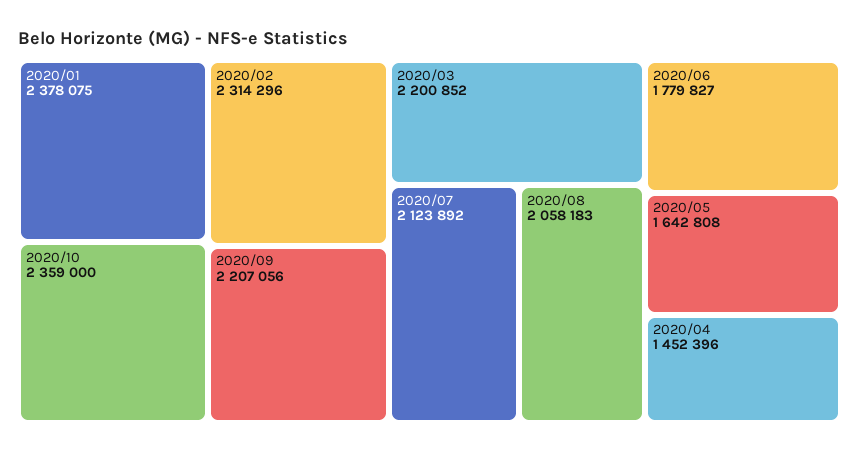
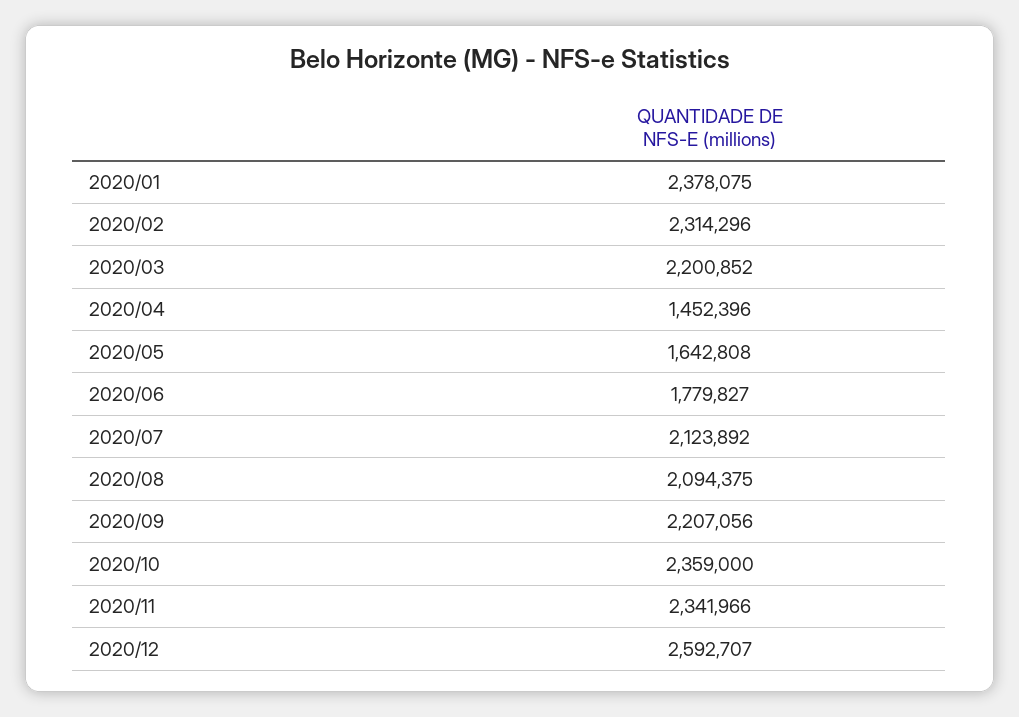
2020/08: 2058183 -> 2094375
2020/11: none -> 2341966
2020/12: none -> 2592707

